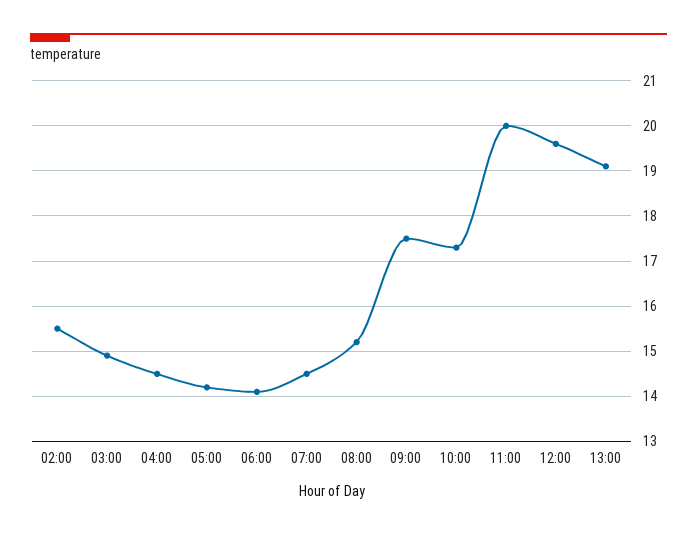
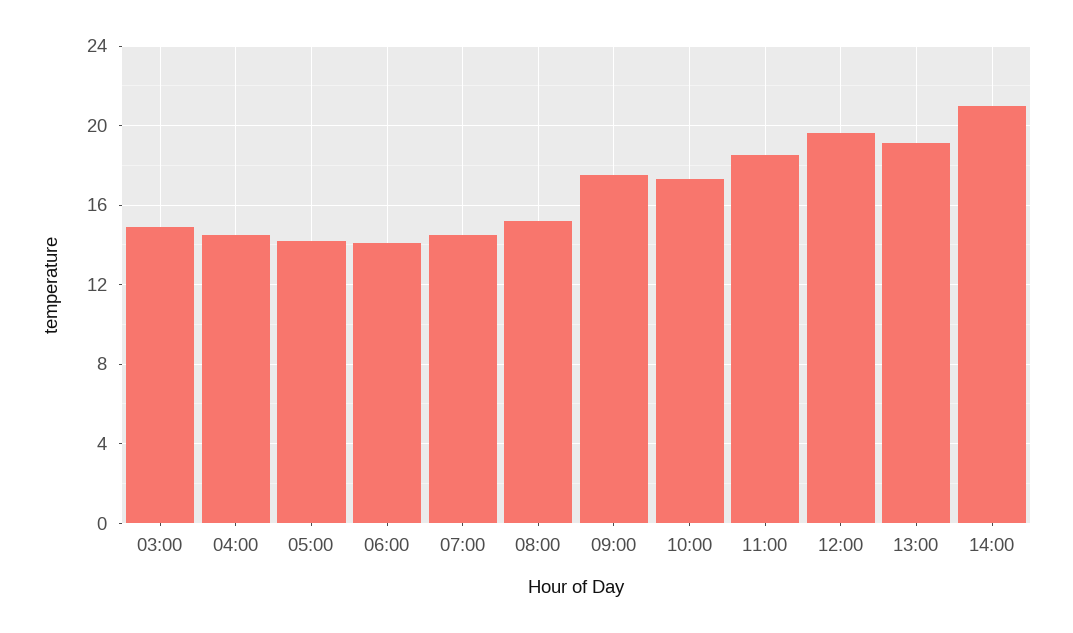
02:00: 15.5 -> none
11:00: 20 -> 18.5
14:00: none -> 21

